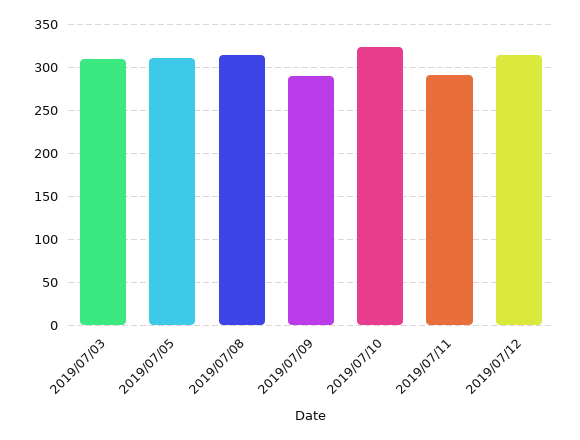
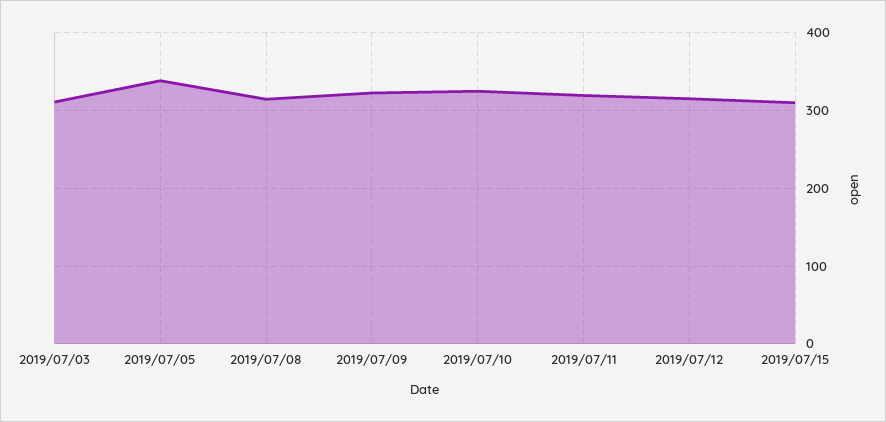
2019/07/05: 310 -> 340
2019/07/09: 290 -> 320
2019/07/11: 290 -> 320
2019/07/15: none -> 310

